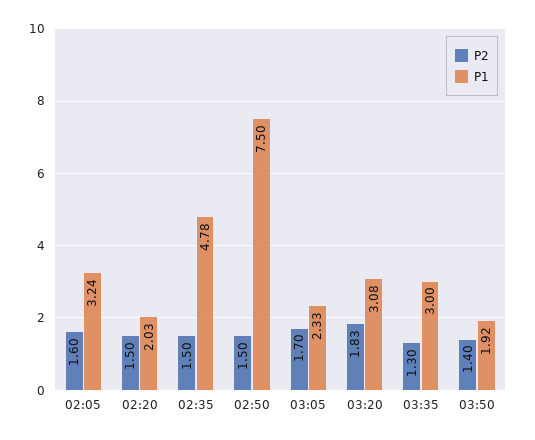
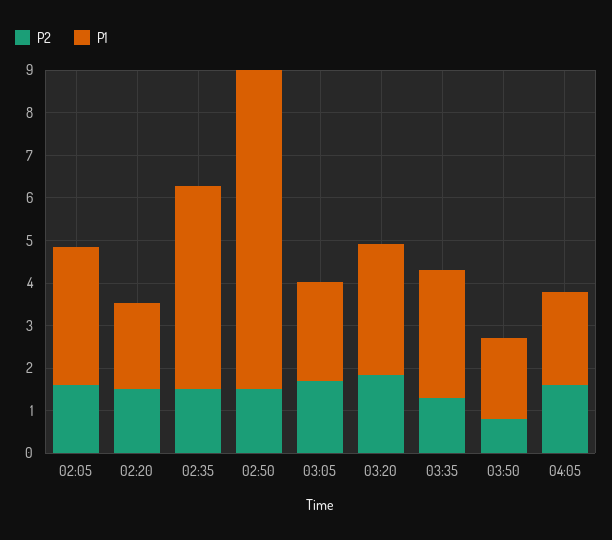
P2, 03:50: 1.4 -> 0.8
P2, 04:05: none -> 1.6
P1, 04:05: none -> 2.2

